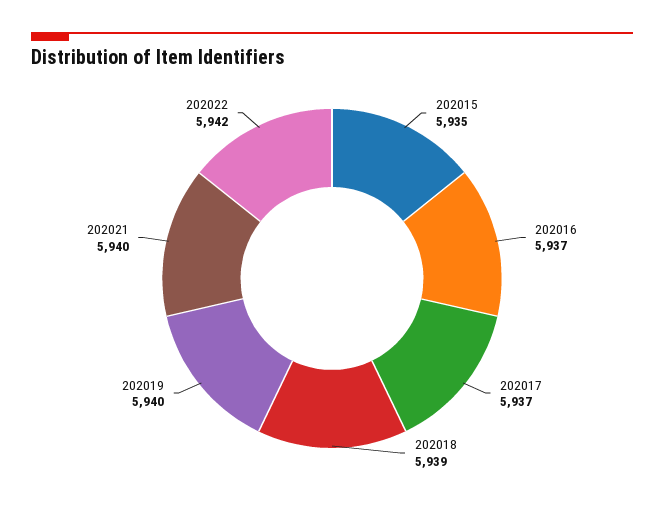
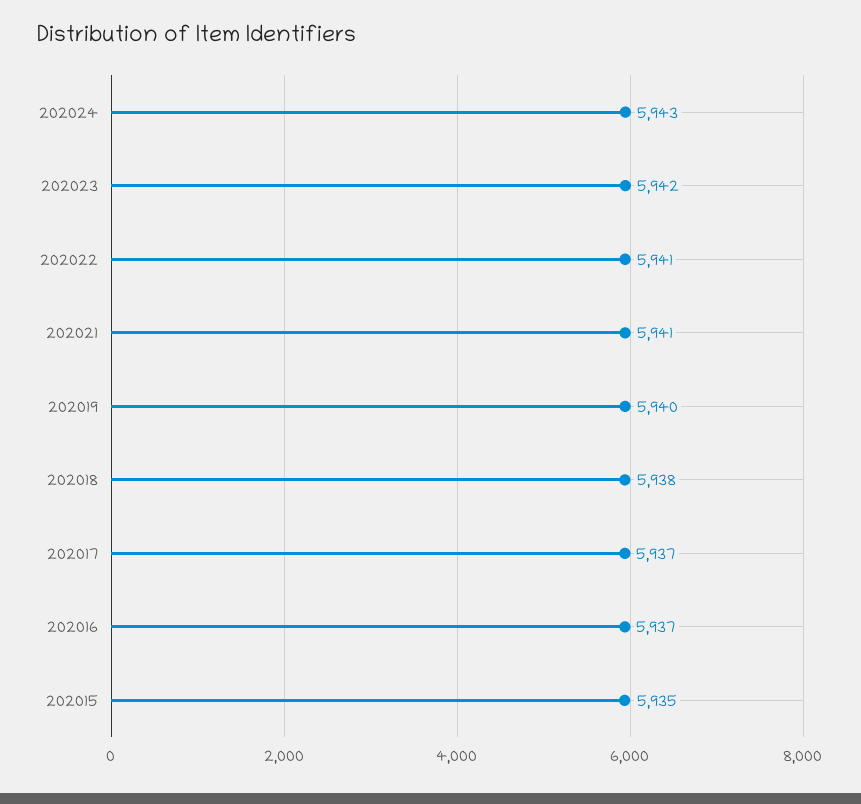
202018: 5939 -> 5938
202021: 5940 -> 5941
202022: 5942 -> 5941
202024: none -> 5943
202023: none -> 5942

